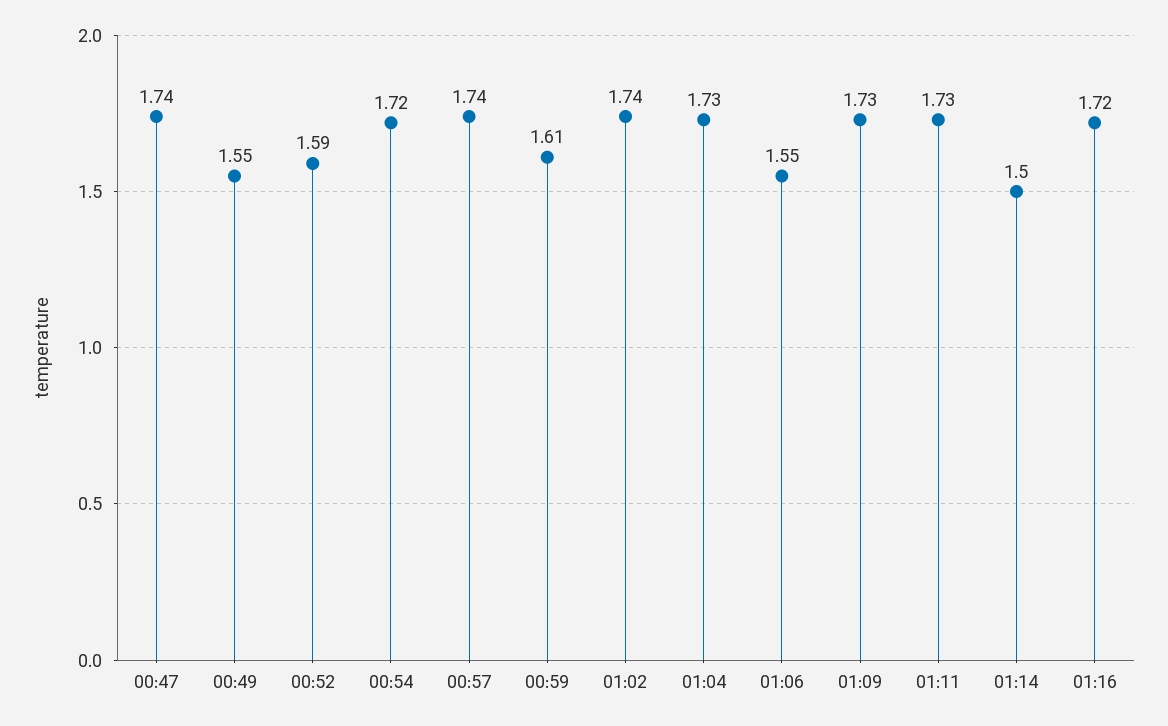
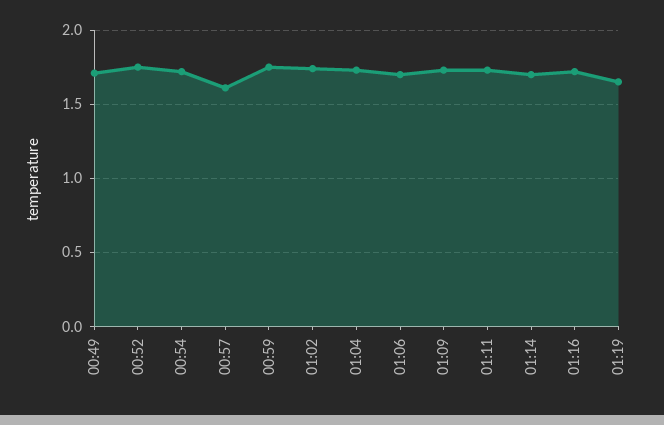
00:47: 1.74 -> none
00:49: 1.55 -> 1.7
00:52: 1.59 -> 1.75
00:57: 1.74 -> 1.6
00:59: 1.61 -> 1.75
01:06: 1.55 -> 1.7
01:14: 1.5 -> 1.7
01:19: none -> 1.65

